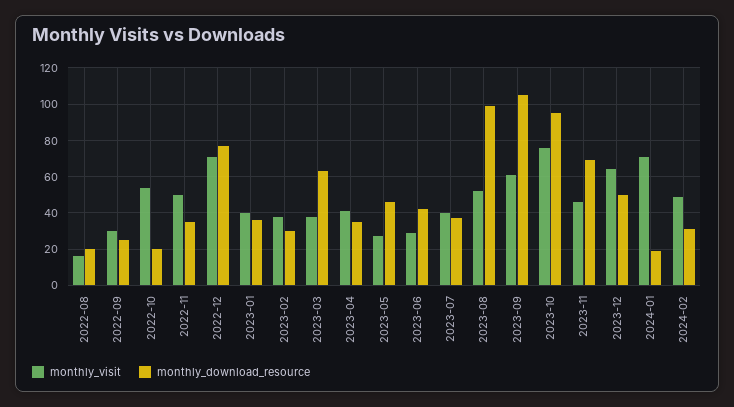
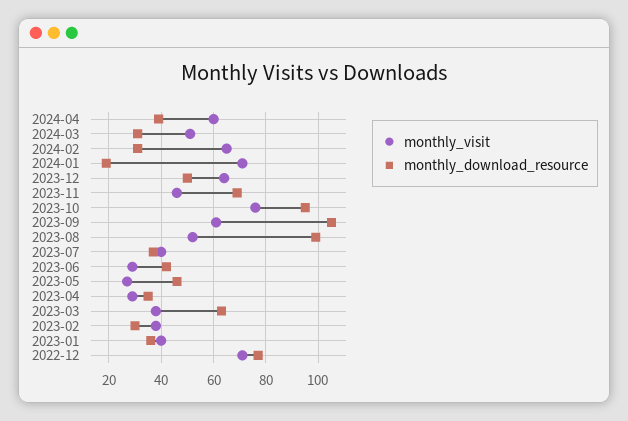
monthly_visit, 2022-08: 15 -> none
monthly_download_resource, 2022-08: 20 -> none
monthly_visit, 2022-09: 30 -> none
monthly_download_resource, 2022-09: 25 -> none
monthly_visit, 2022-10: 55 -> none
monthly_download_resource, 2022-10: 20 -> none
monthly_visit, 2022-11: 50 -> none
monthly_download_resource, 2022-11: 35 -> none
monthly_visit, 2023-04: 40 -> 30
monthly_visit, 2024-02: 50 -> 65
monthly_visit, 2024-04: none -> 60
monthly_download_resource, 2024-04: none -> 40
monthly_visit, 2024-03: none -> 50
monthly_download_resource, 2024-03: none -> 30

